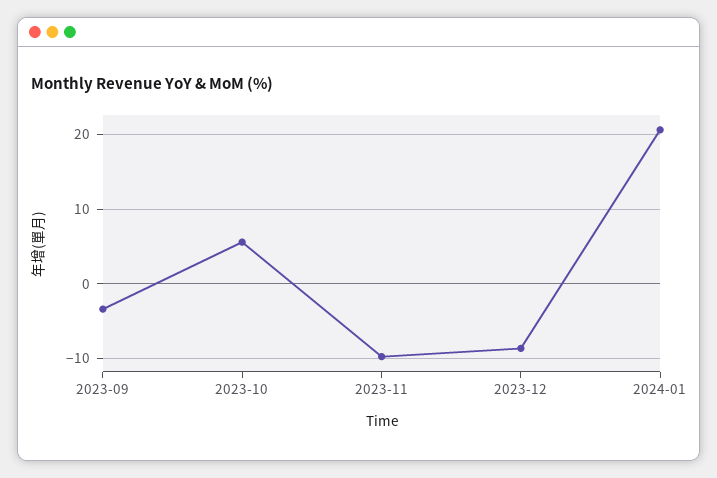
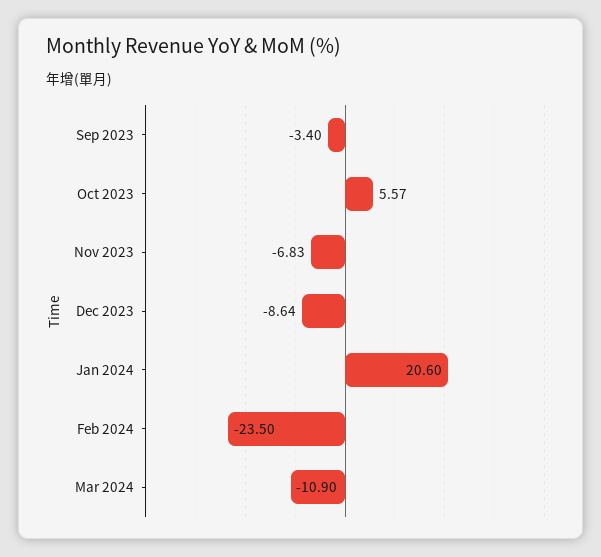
2023-11: -10 -> -6.83
Feb 2024: none -> -23.5
Mar 2024: none -> -10.9

